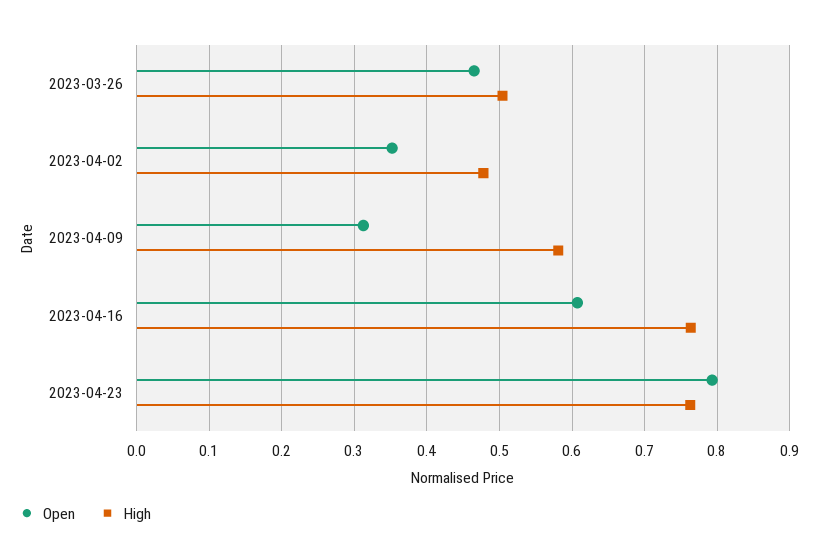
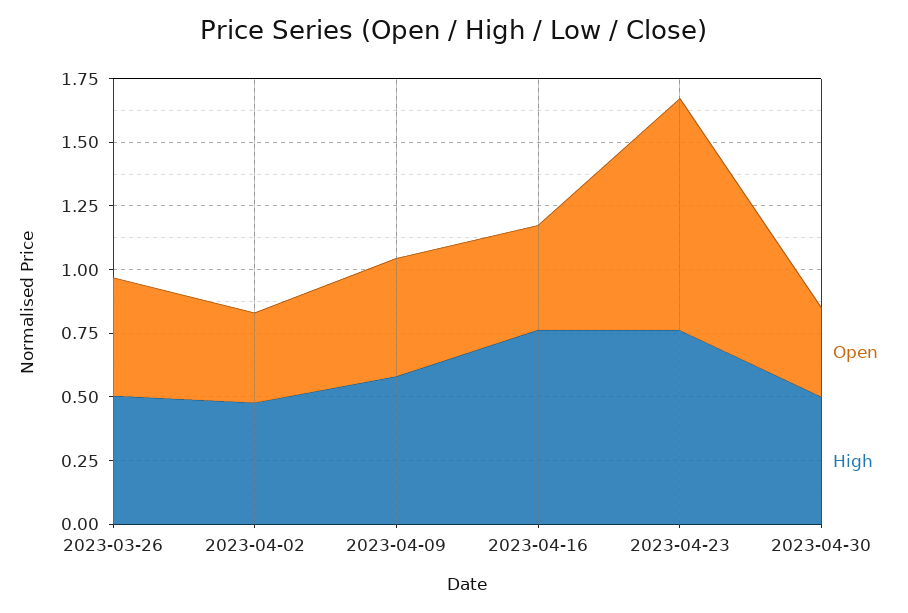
Open, 2023-04-09: 0.31 -> 0.45
Open, 2023-04-16: 0.61 -> 0.4
Open, 2023-04-23: 0.79 -> 0.9
Open, 2023-04-30: none -> 0.35
High, 2023-04-30: none -> 0.5

